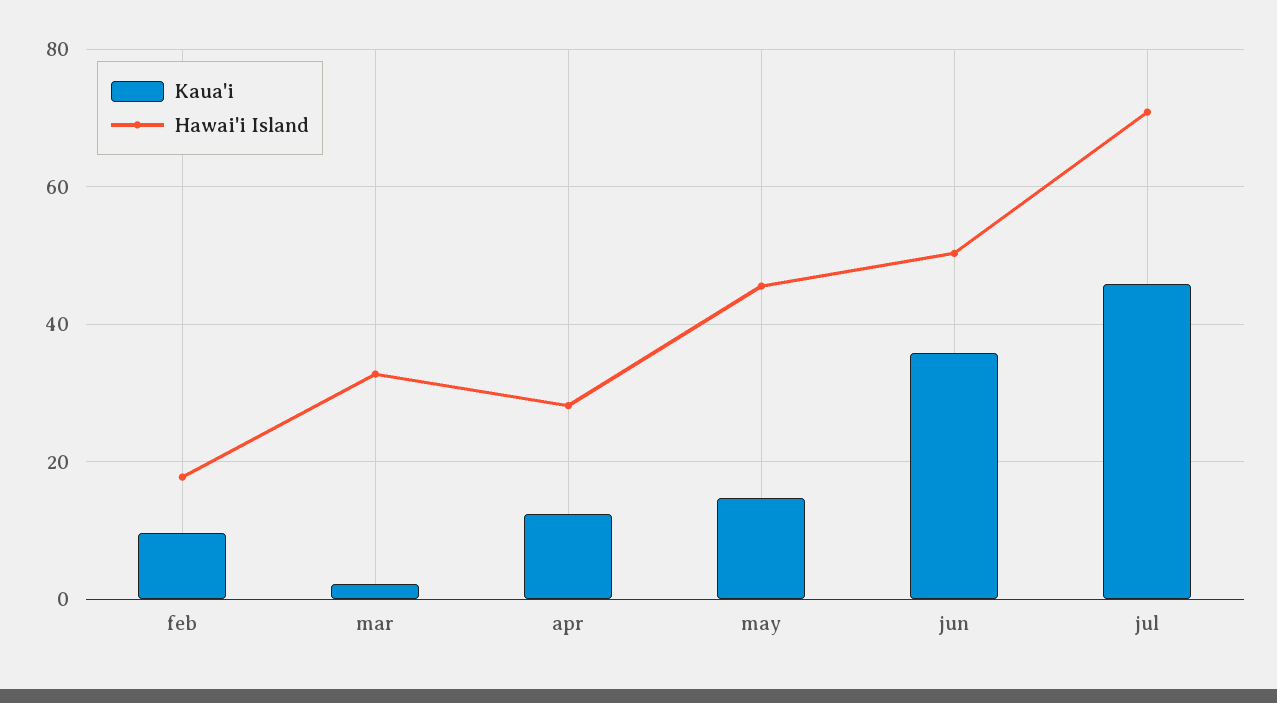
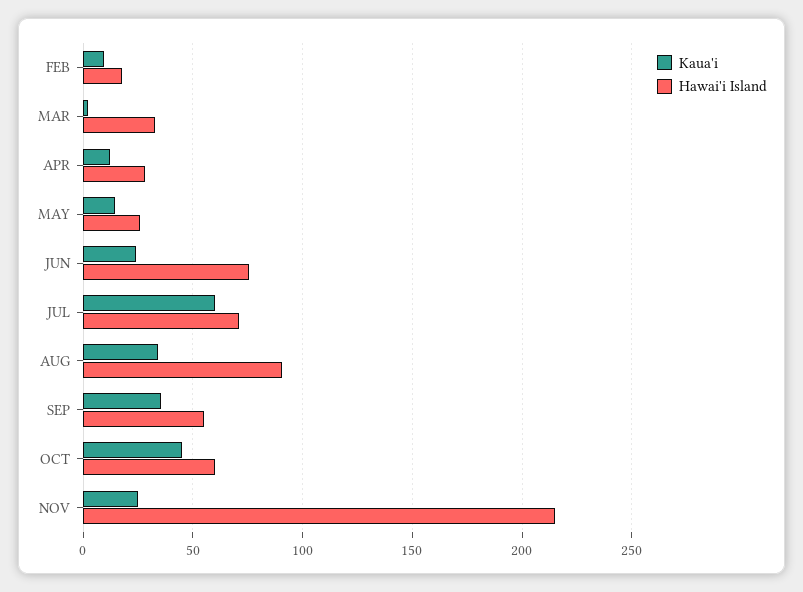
Hawai'i Island, may: 46 -> 25
Kaua'i, jun: 36 -> 25
Hawai'i Island, jun: 50 -> 75
Kaua'i, jul: 46 -> 60
Kaua'i, AUG: none -> 35
Hawai'i Island, AUG: none -> 90
Kaua'i, SEP: none -> 35
Hawai'i Island, SEP: none -> 55
Kaua'i, OCT: none -> 45
Hawai'i Island, OCT: none -> 60
Kaua'i, NOV: none -> 25
Hawai'i Island, NOV: none -> 215

